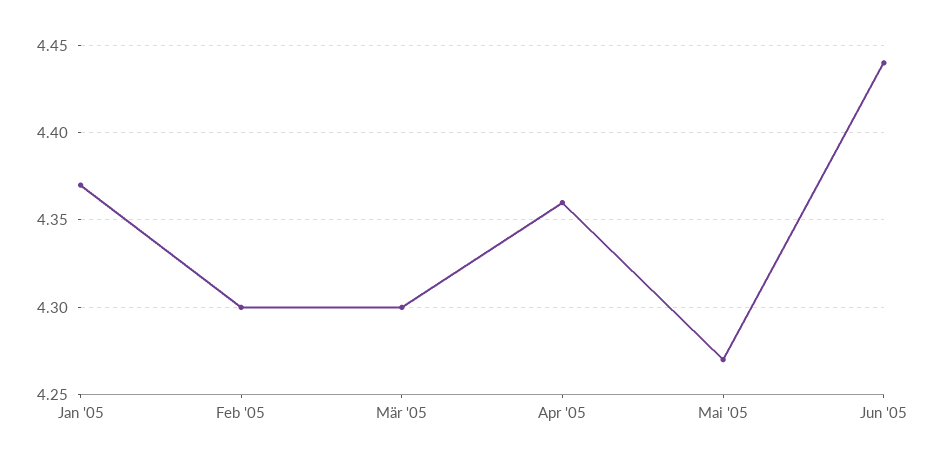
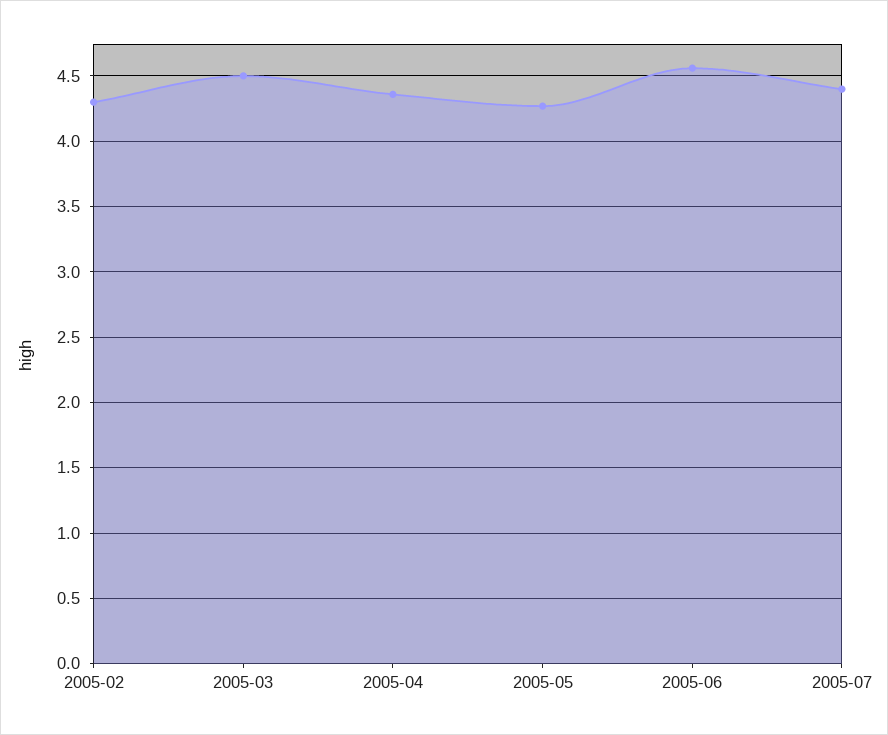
Jan '05: 4.37 -> none
Mär '05: 4.3 -> 4.5
Jun '05: 4.44 -> 4.55
2005-07: none -> 4.4

